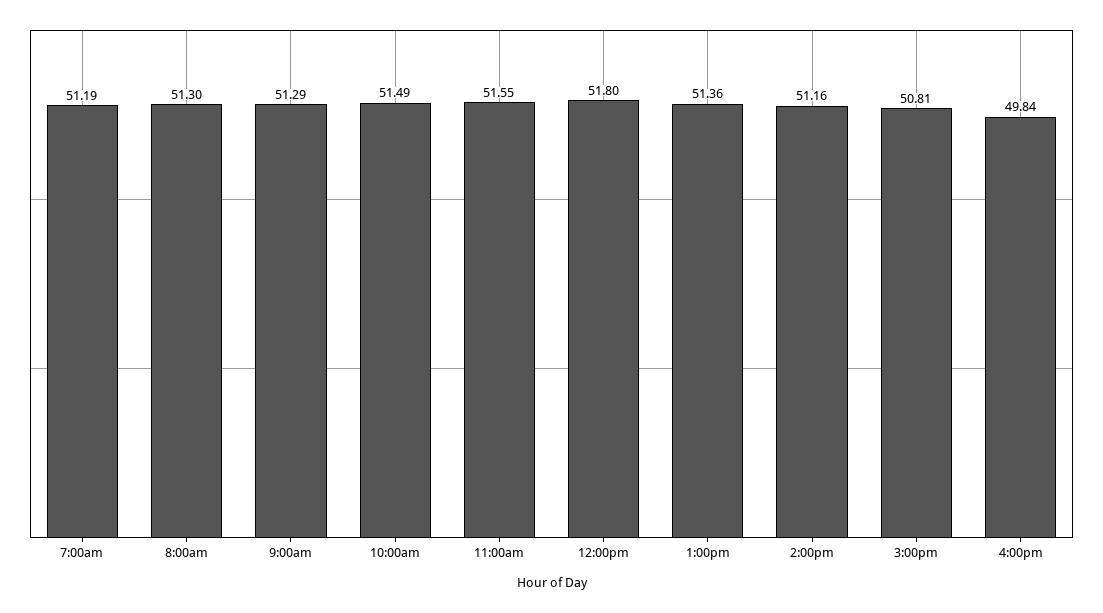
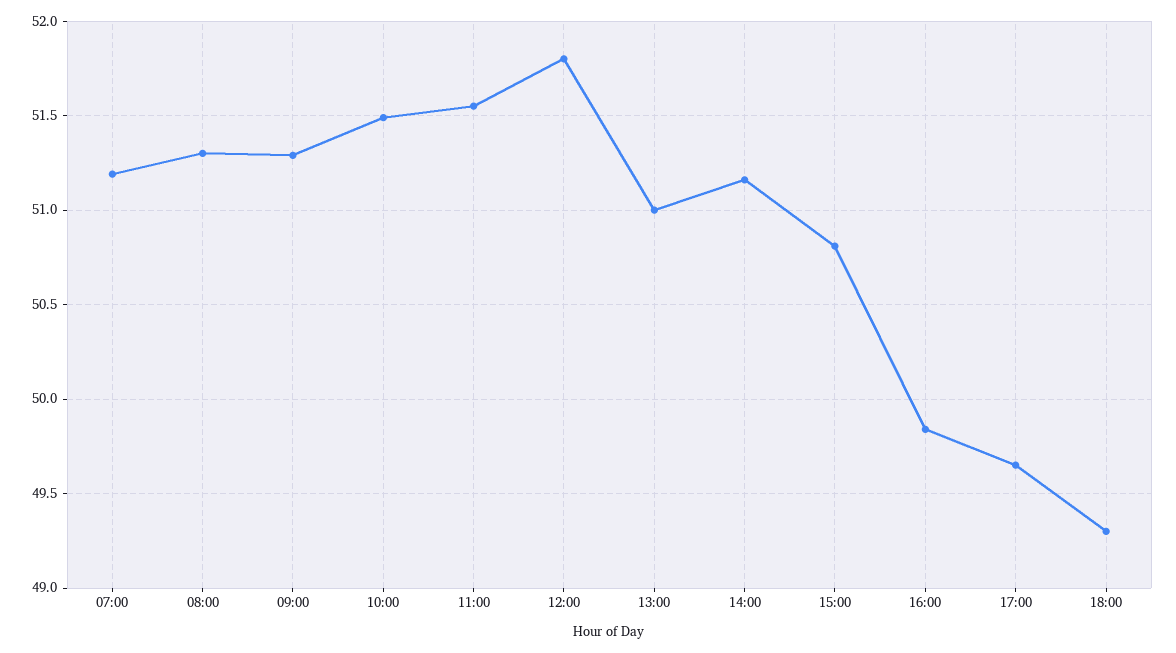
1:00pm: 51.36 -> 51
17:00: none -> 49.65
18:00: none -> 49.3

